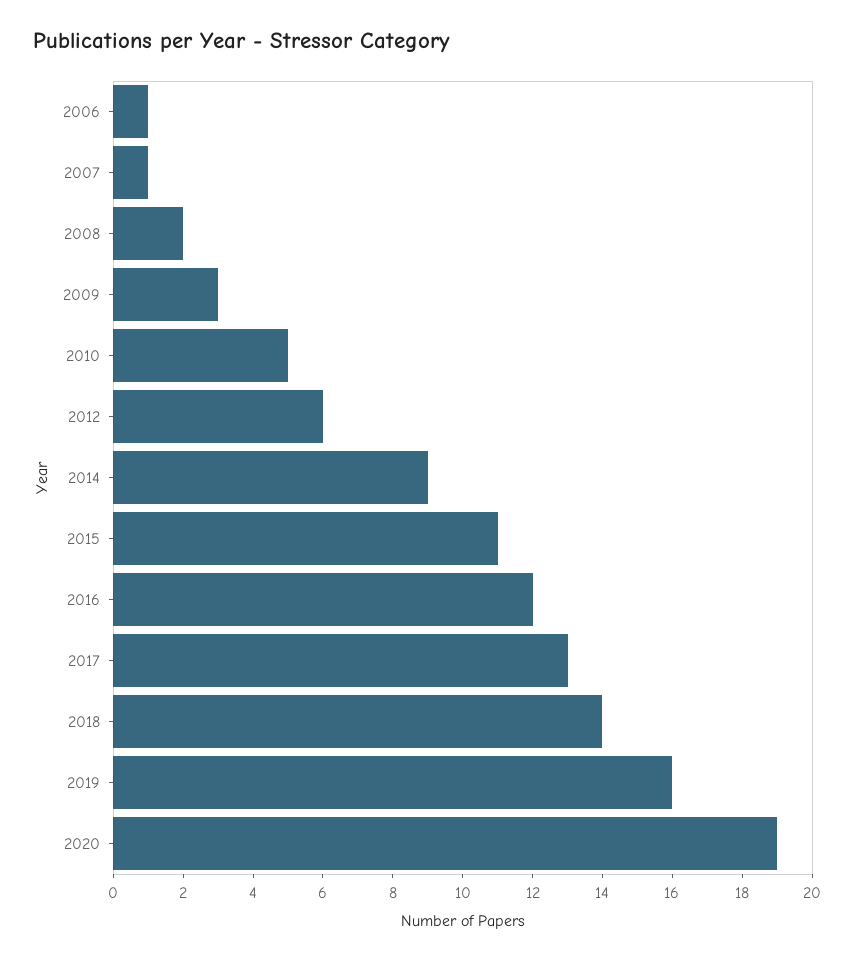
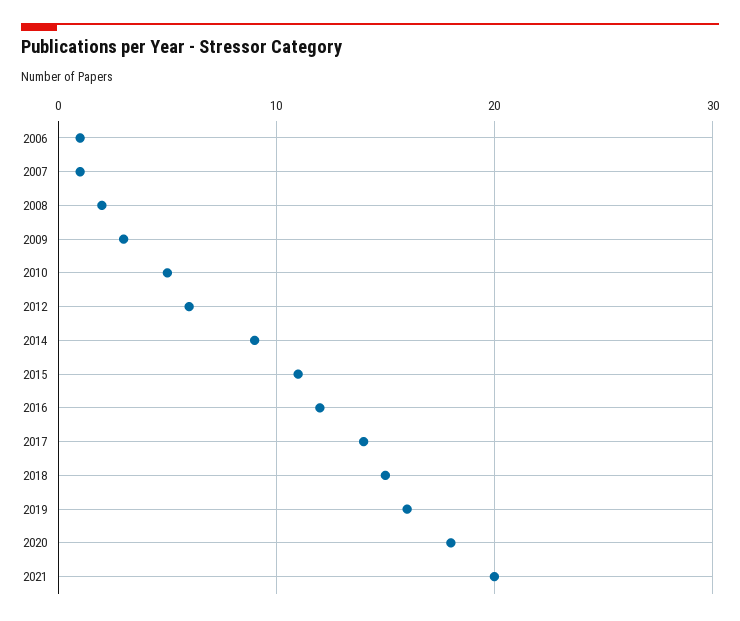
2017: 13 -> 14
2018: 14 -> 15
2020: 19 -> 18
2021: none -> 20

